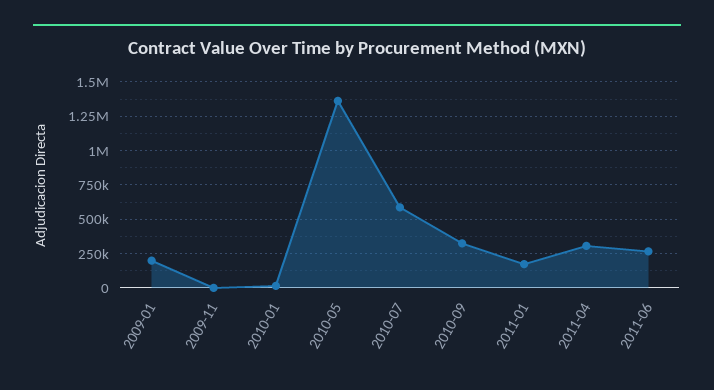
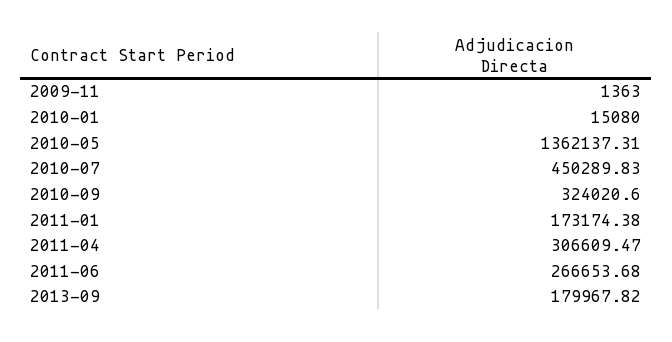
2009-01: 200000 -> none
2010-07: 600000 -> 450289.83
2013-09: none -> 179967.82

